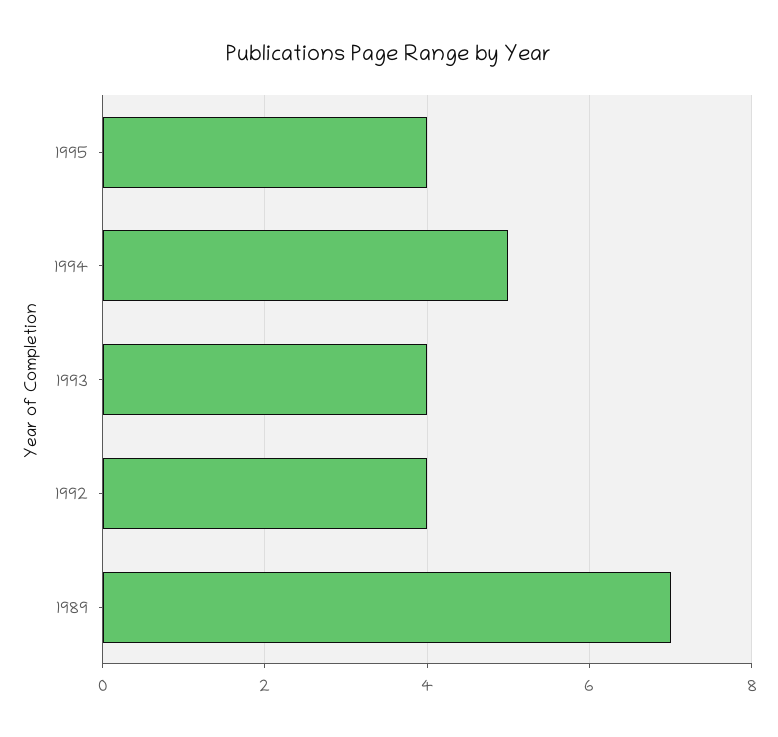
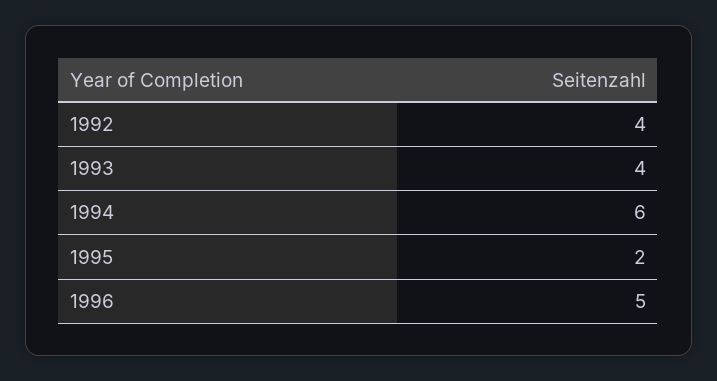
1995: 4 -> 2
1994: 5 -> 6
1989: 7 -> none
1996: none -> 5

